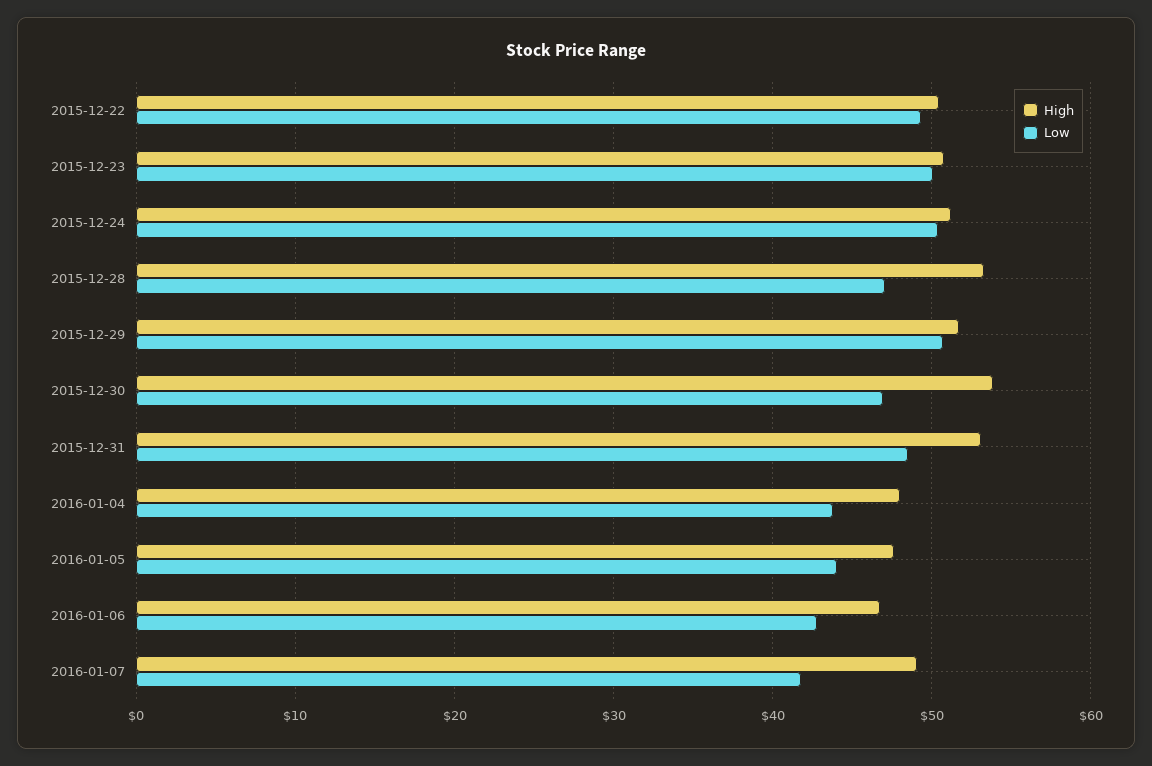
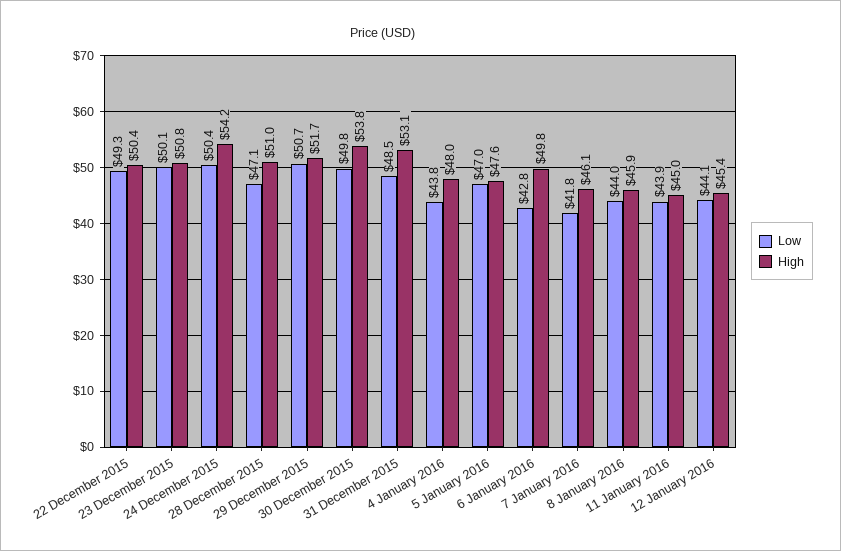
High, 2015-12-24: 51 -> 54.2
High, 2015-12-28: 53 -> 51
Low, 2015-12-30: 47 -> 49.8
Low, 2016-01-05: 44 -> 47
High, 2016-01-06: 47 -> 49.8
High, 2016-01-07: 49 -> 46.1
Low, 8 January 2016: none -> 44
High, 8 January 2016: none -> 45.9
Low, 11 January 2016: none -> 43.9
High, 11 January 2016: none -> 45
Low, 12 January 2016: none -> 44.1
High, 12 January 2016: none -> 45.4

